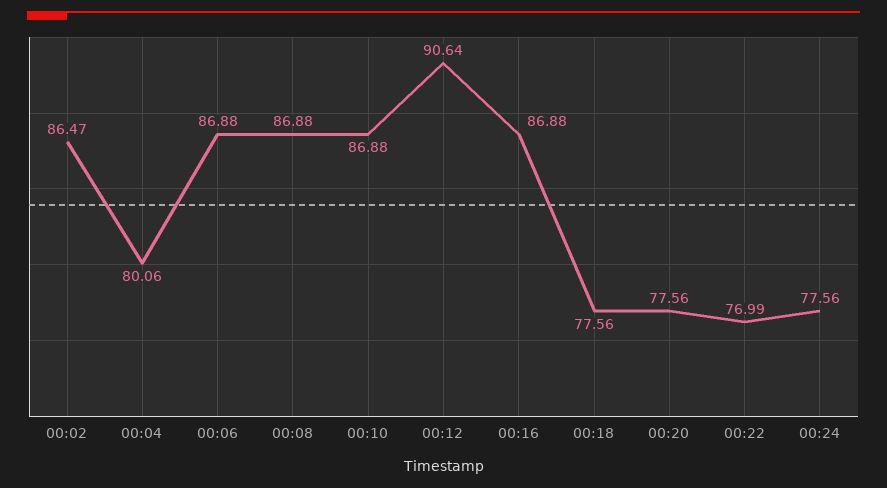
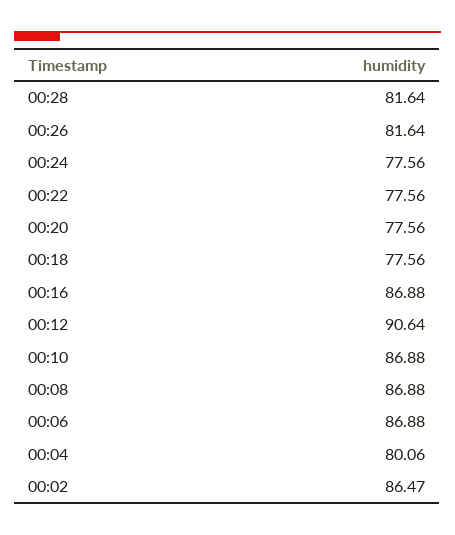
00:22: 76.99 -> 77.56
00:28: none -> 81.64
00:26: none -> 81.64

